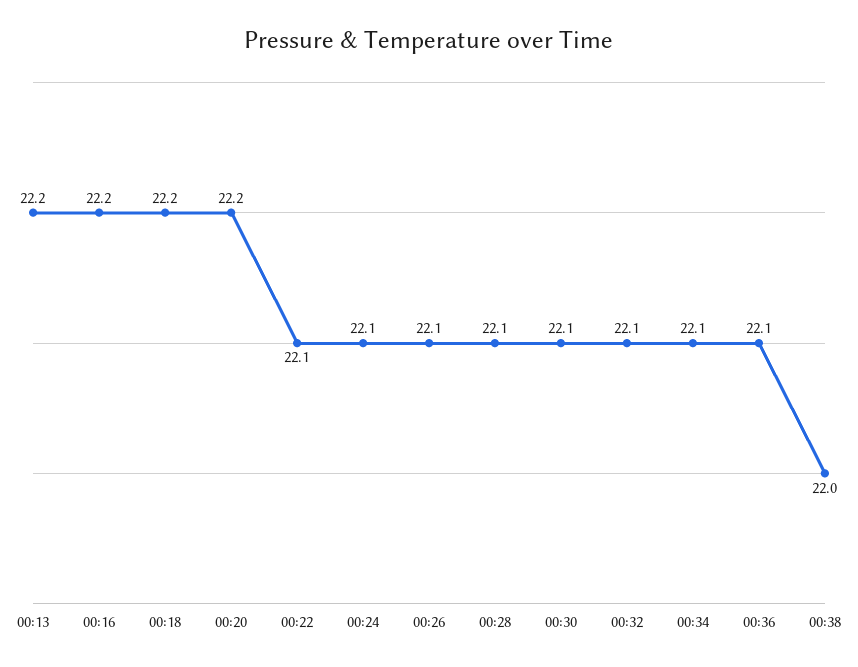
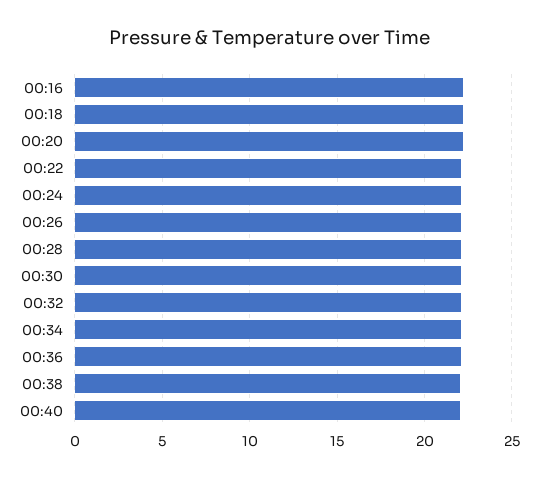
00:13: 22.2 -> none
00:40: none -> 22

